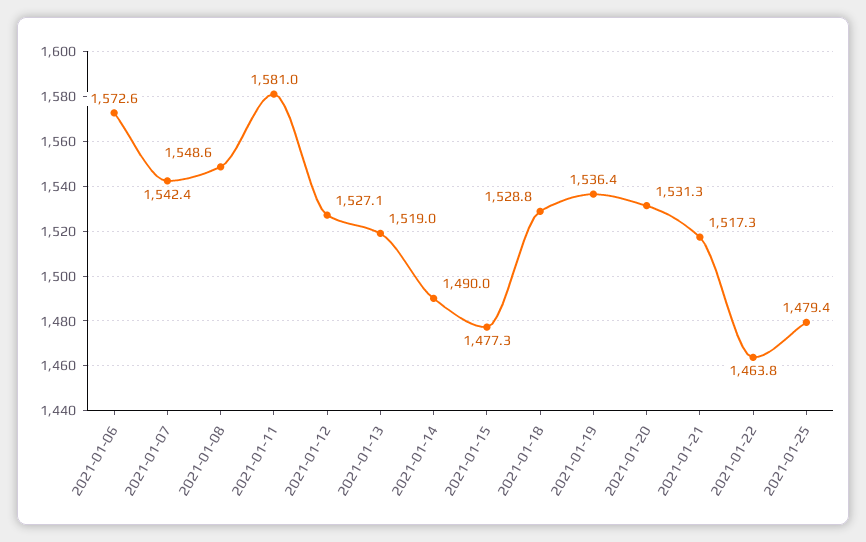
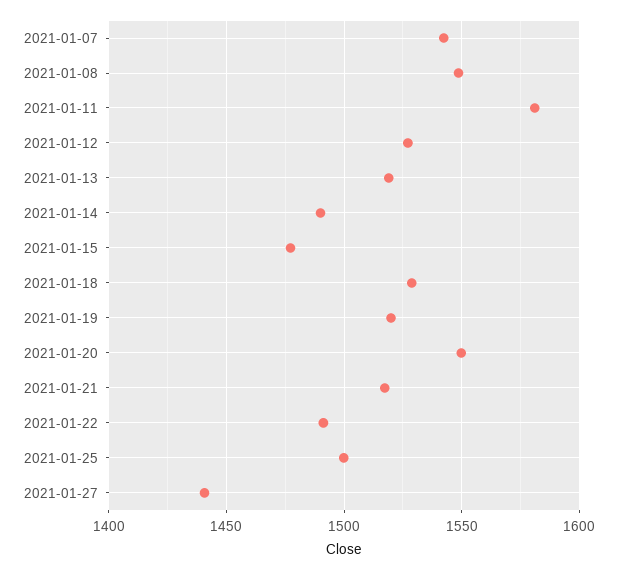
2021-01-06: 1572.6 -> none
2021-01-19: 1536.4 -> 1520
2021-01-20: 1531.3 -> 1550
2021-01-22: 1463.8 -> 1490
2021-01-25: 1479.4 -> 1500
2021-01-27: none -> 1440

